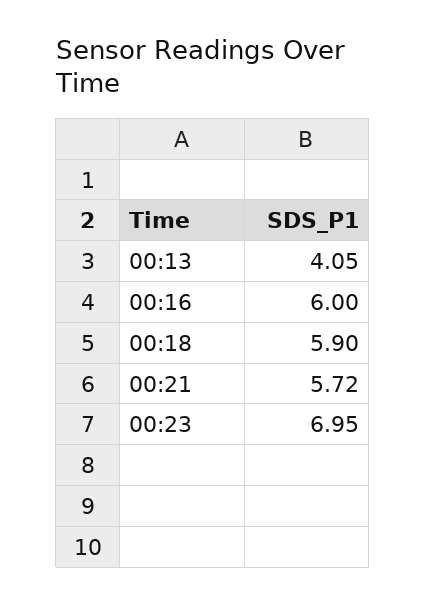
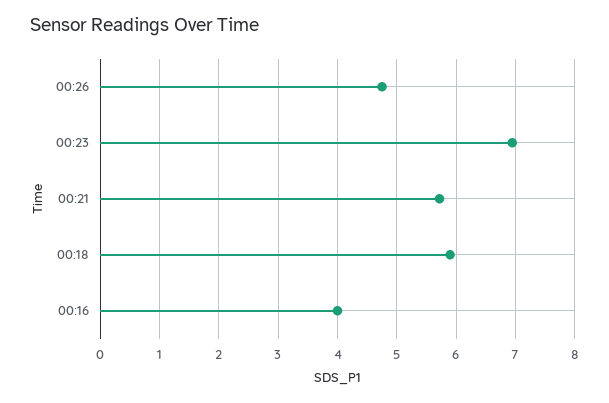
00:13: 4.05 -> none
00:16: 6 -> 4
00:26: none -> 4.8

